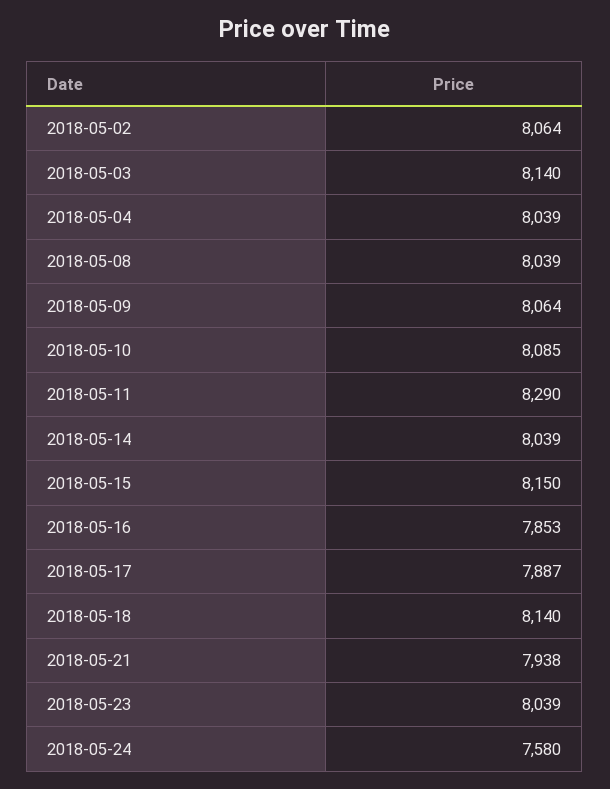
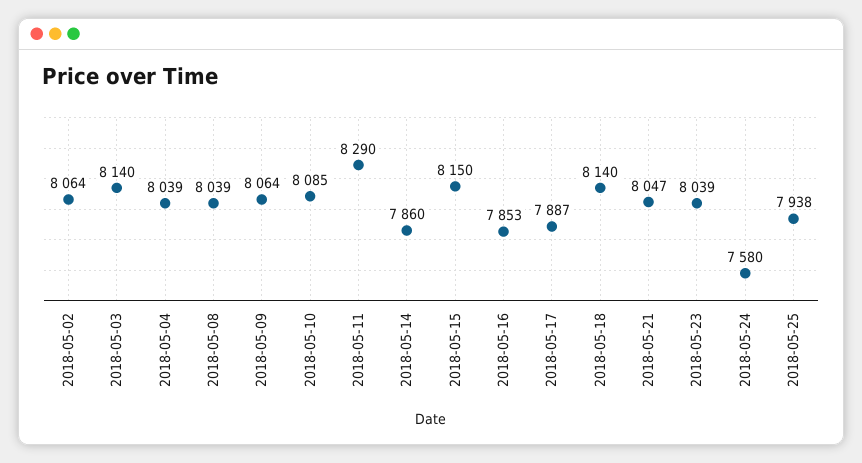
2018-05-14: 8039 -> 7860
2018-05-21: 7938 -> 8047
2018-05-25: none -> 7938

